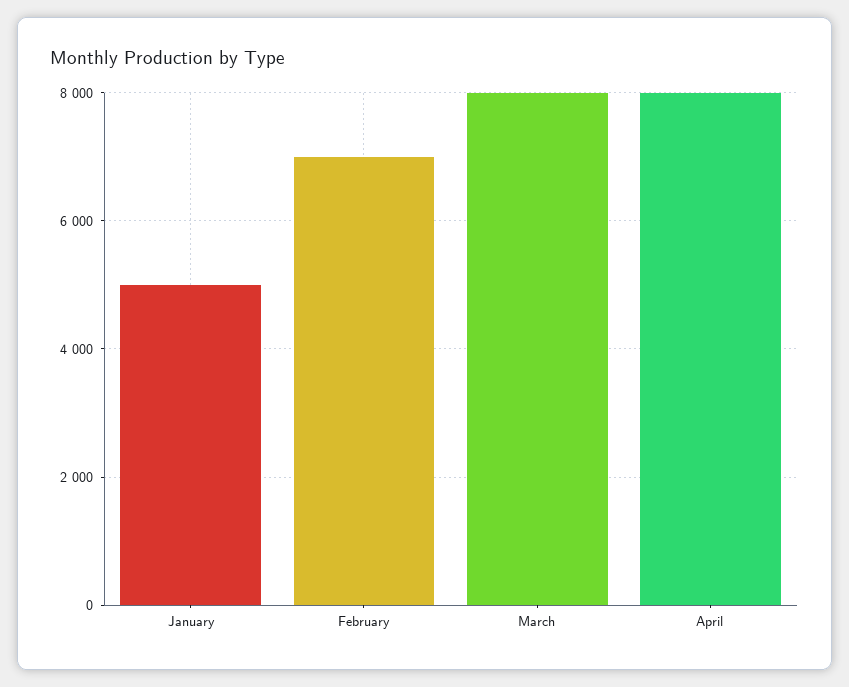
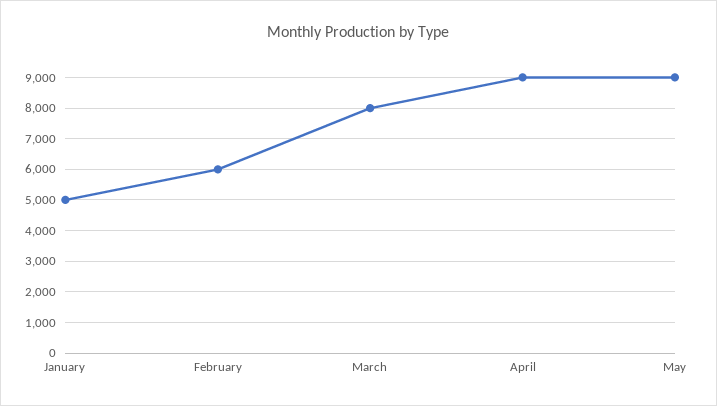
February: 7000 -> 6000
April: 8000 -> 9000
May: none -> 9000

